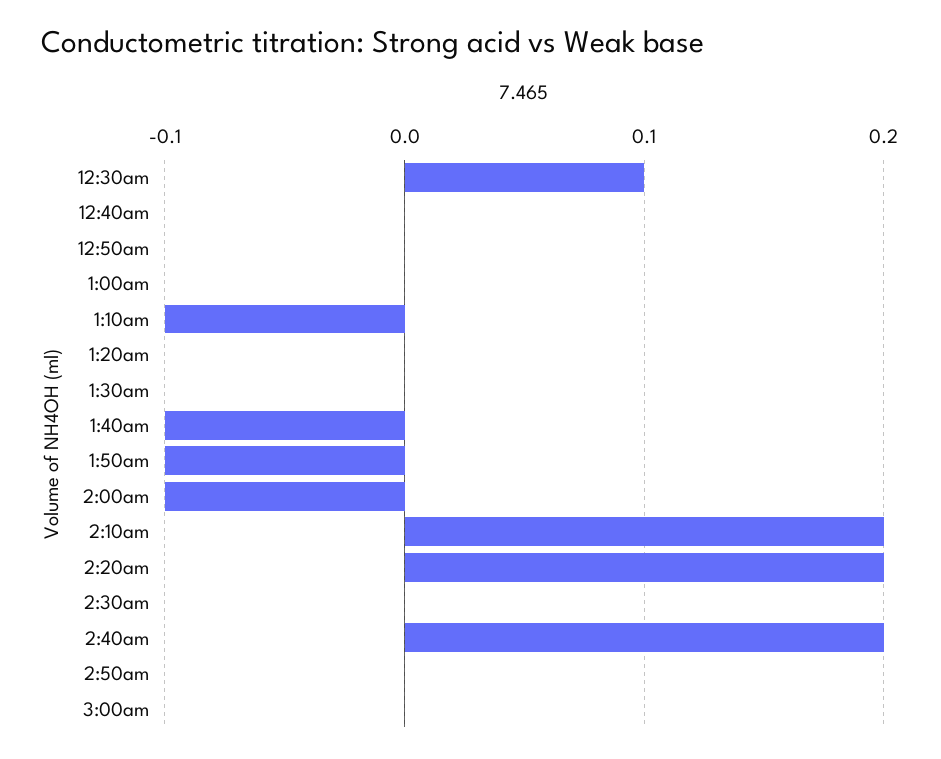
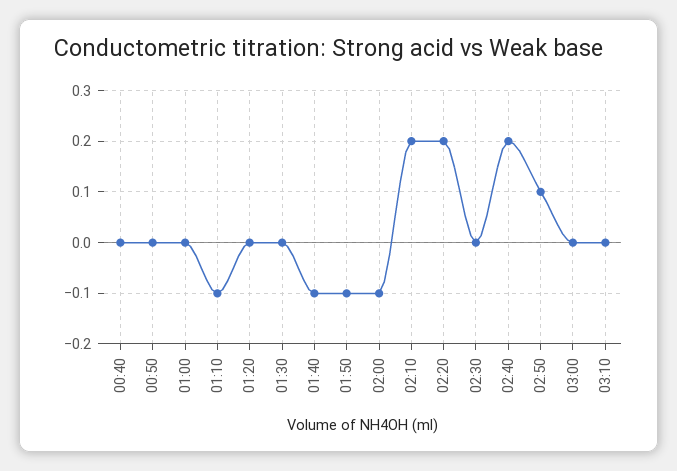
12:30am: 0.1 -> none
2:50am: 0 -> 0.1
03:10: none -> 0

